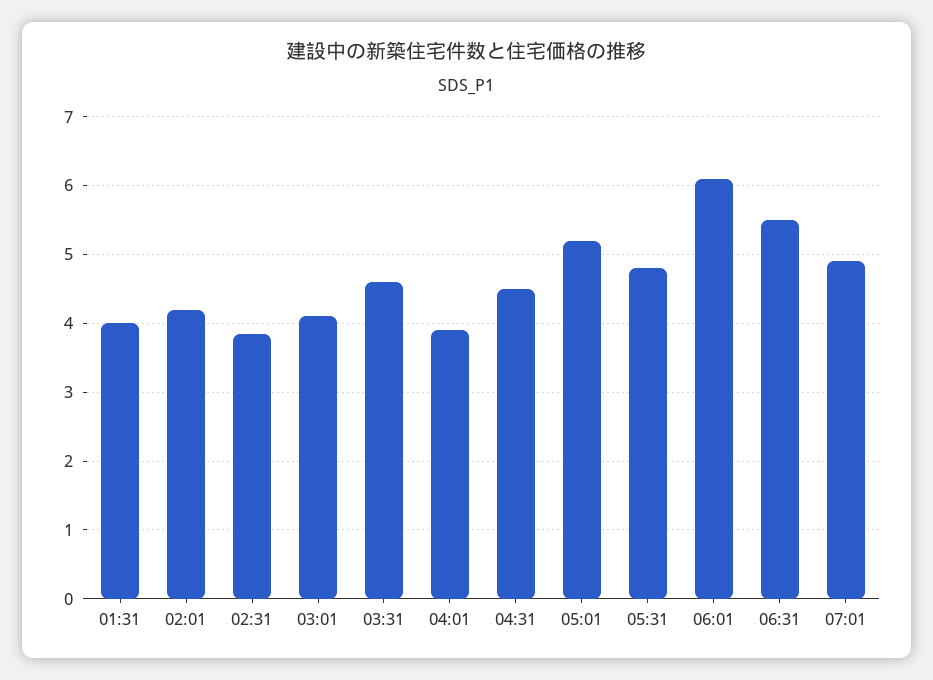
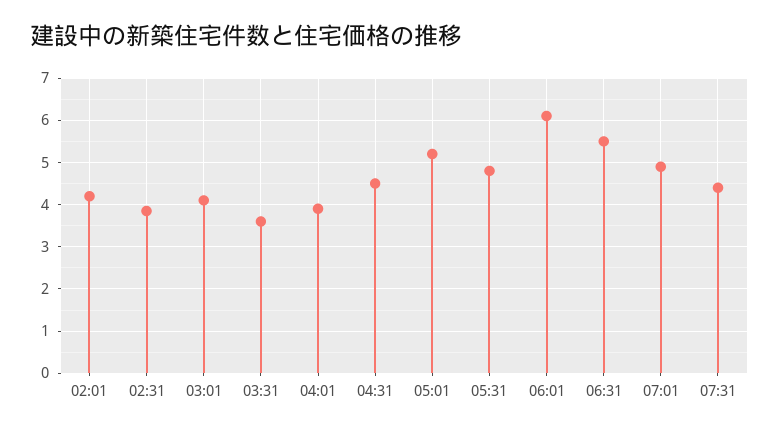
01:31: 4 -> none
03:31: 4.6 -> 3.6
07:31: none -> 4.4

